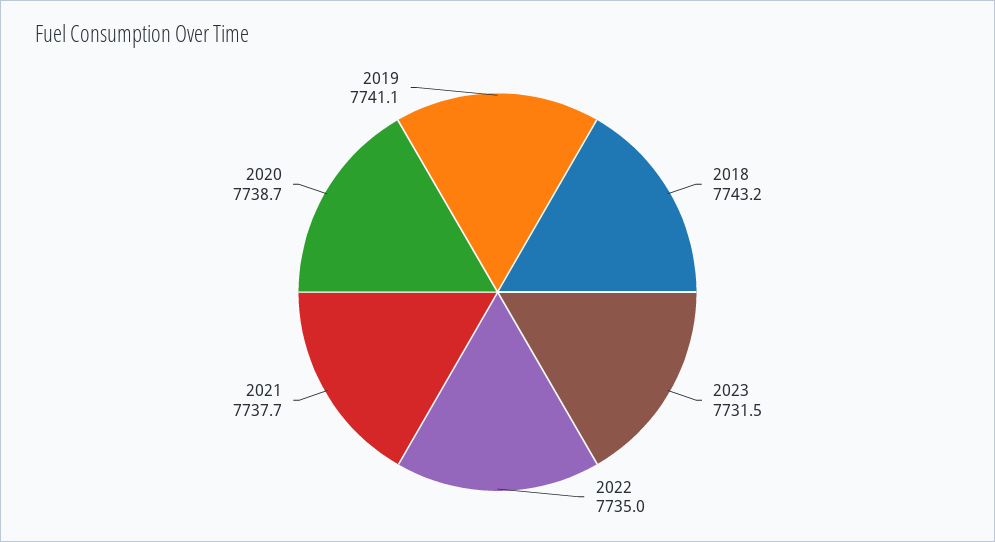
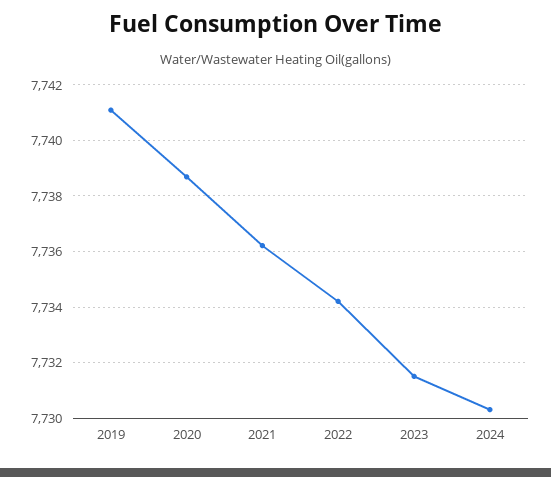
2018: 7743.2 -> none
2022: 7735 -> 7734.25
2021: 7737.7 -> 7736.25
2024: none -> 7730.25

